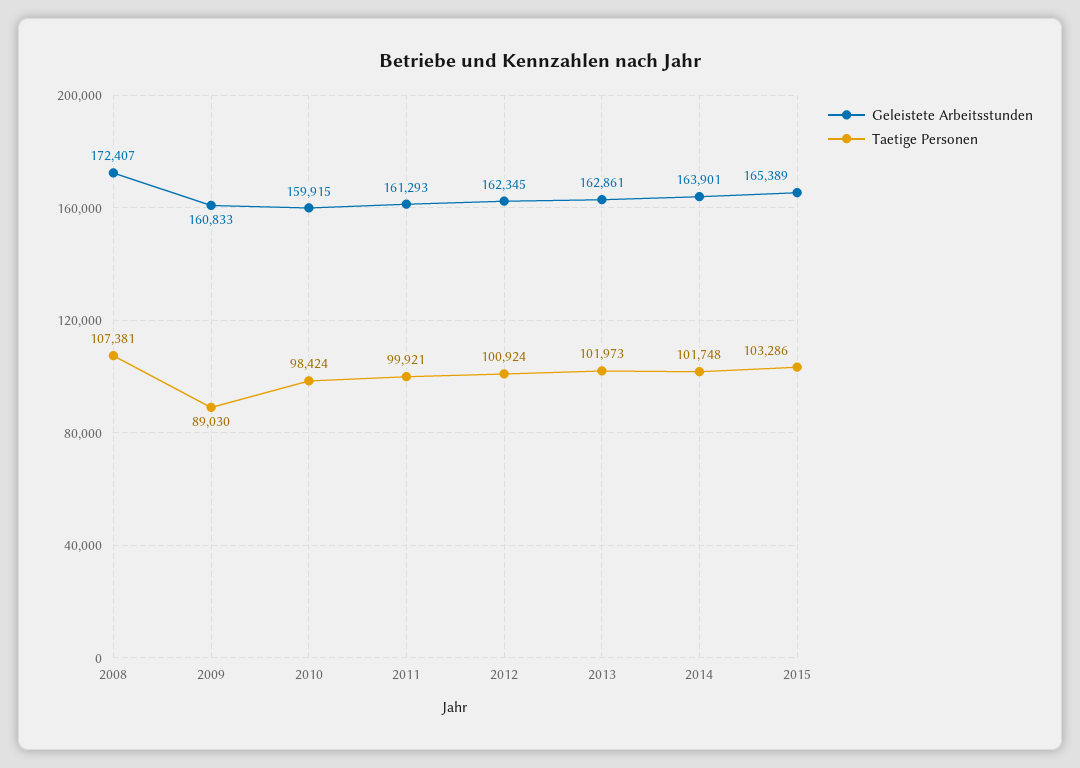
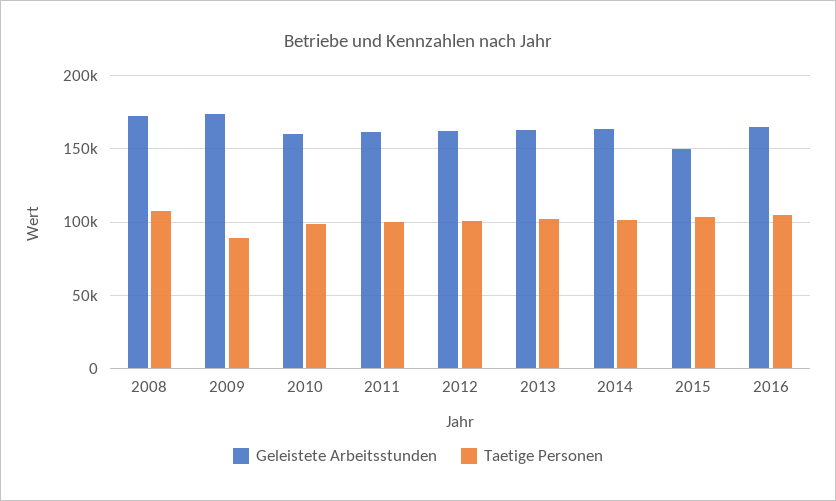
Geleistete Arbeitsstunden, 2009: 160833 -> 175000
Geleistete Arbeitsstunden, 2015: 165389 -> 150000
Geleistete Arbeitsstunden, 2016: none -> 165000
Taetige Personen, 2016: none -> 105000

